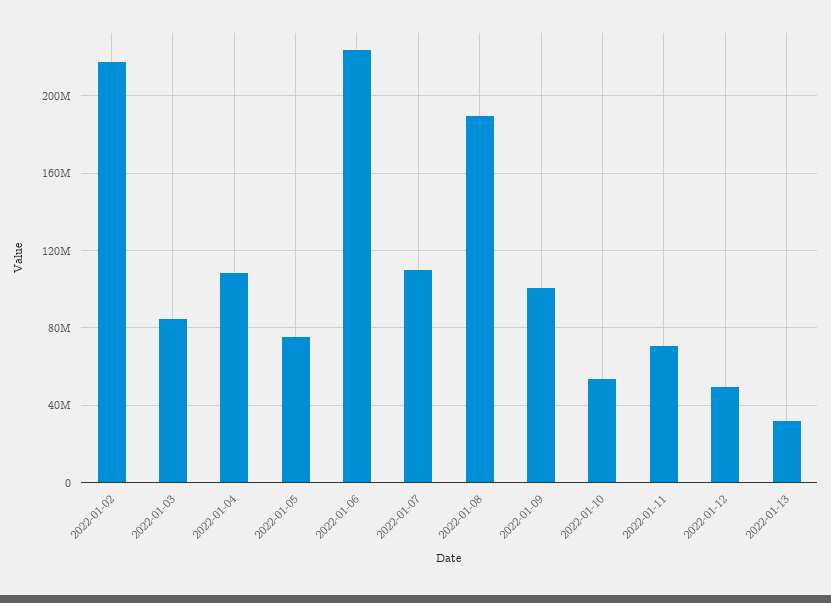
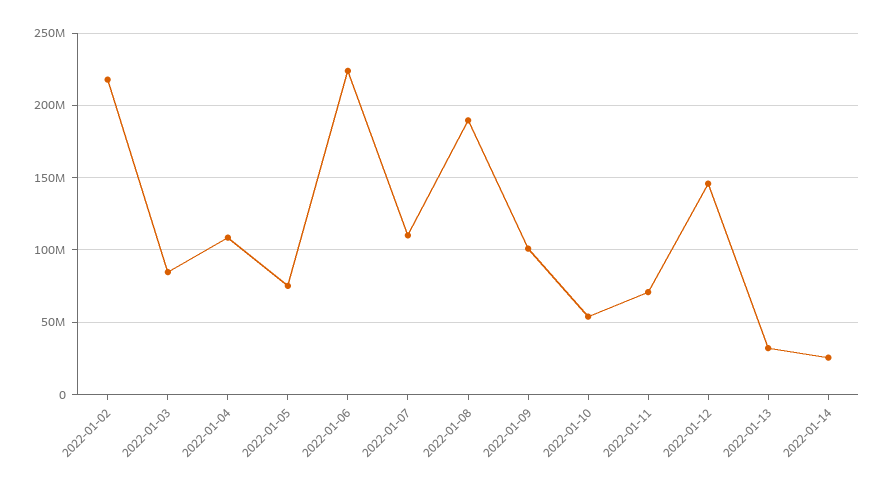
2022-01-12: 50000000 -> 145000000
2022-01-14: none -> 25000000

